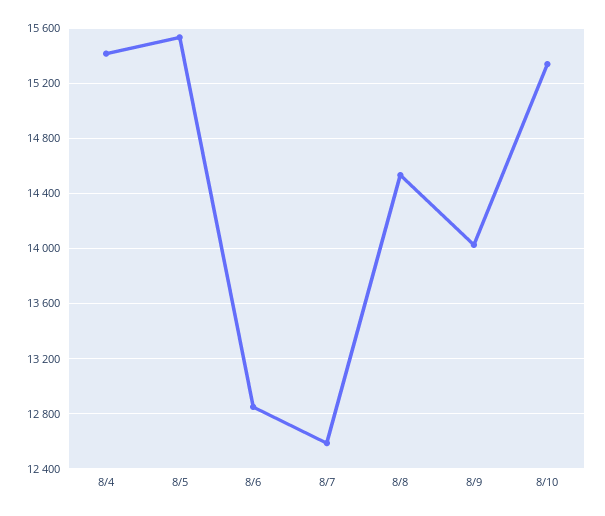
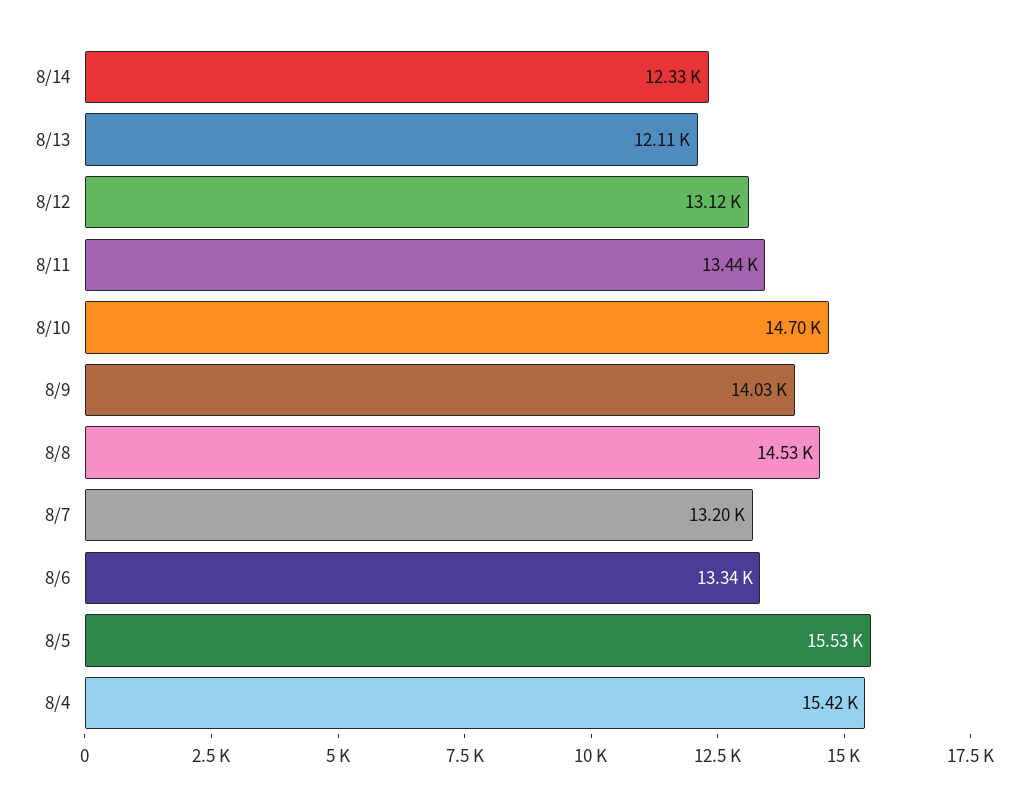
8/6: 12850 -> 13340
8/7: 12600 -> 13200
8/10: 15350 -> 14700
8/14: none -> 12330
8/13: none -> 12110
8/12: none -> 13120
8/11: none -> 13440

